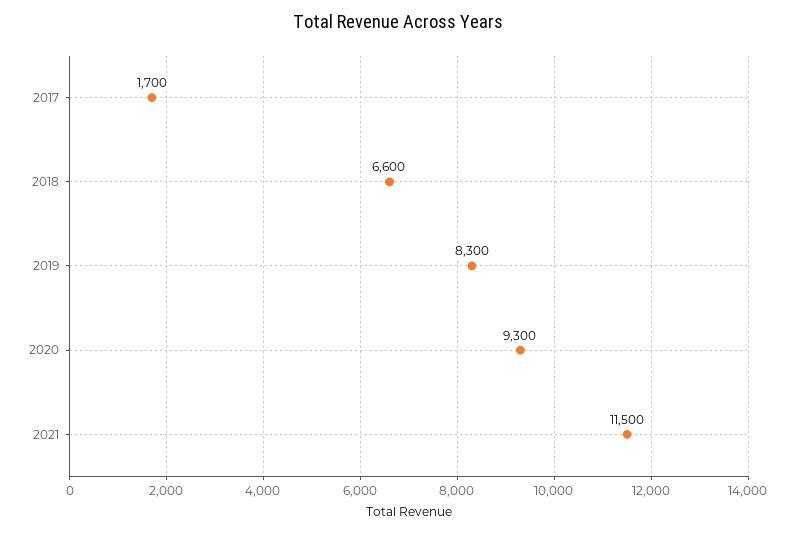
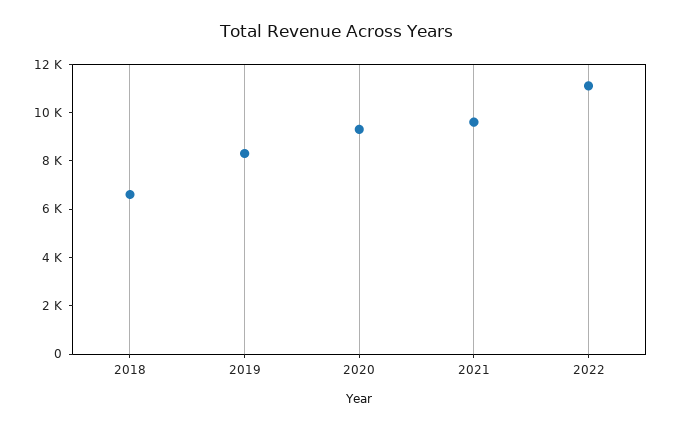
2017: 1700 -> none
2021: 11500 -> 9500
2022: none -> 11000

